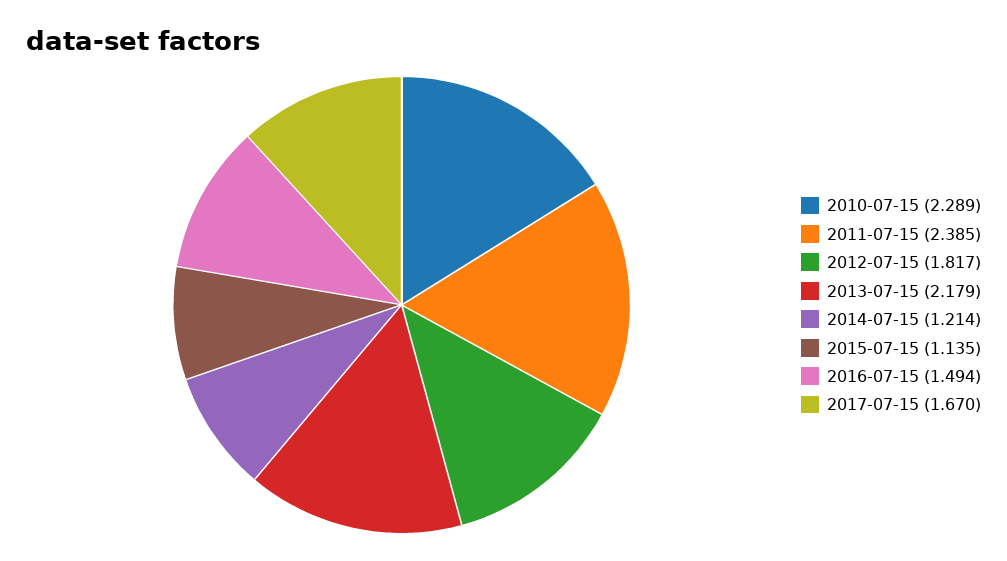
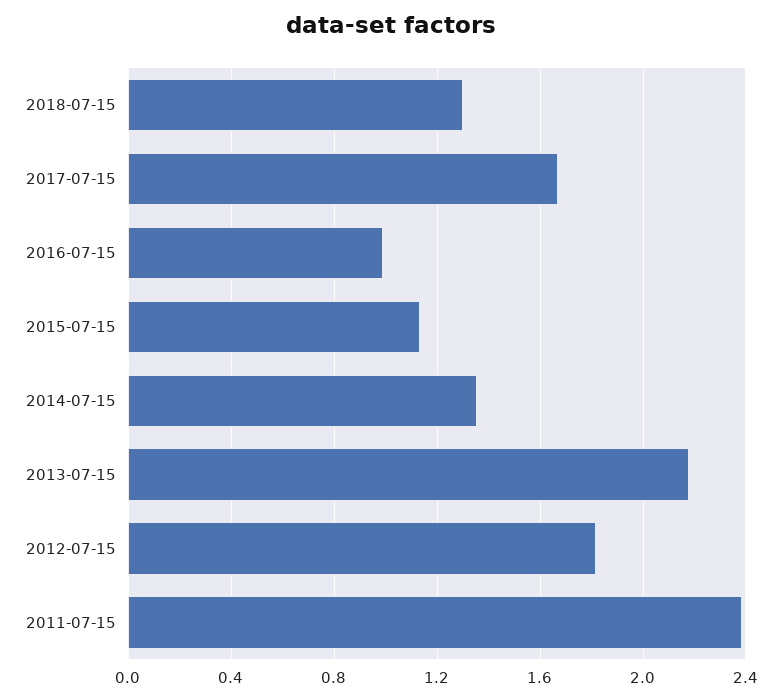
2010-07-15: 2.289 -> none
2014-07-15: 1.214 -> 1.35
2016-07-15: 1.494 -> 1
2018-07-15: none -> 1.3

